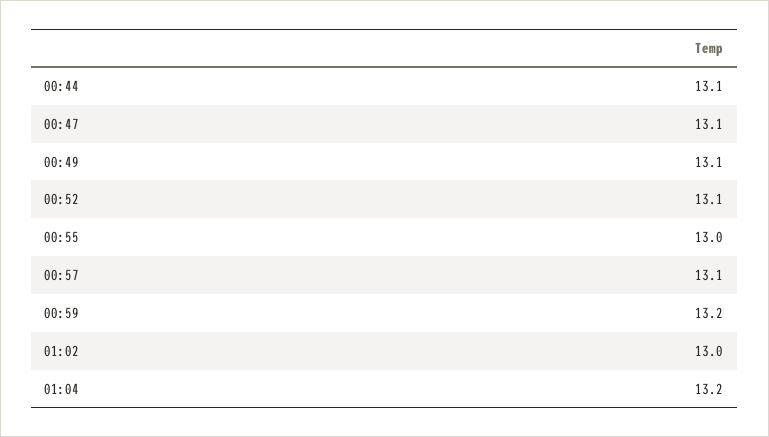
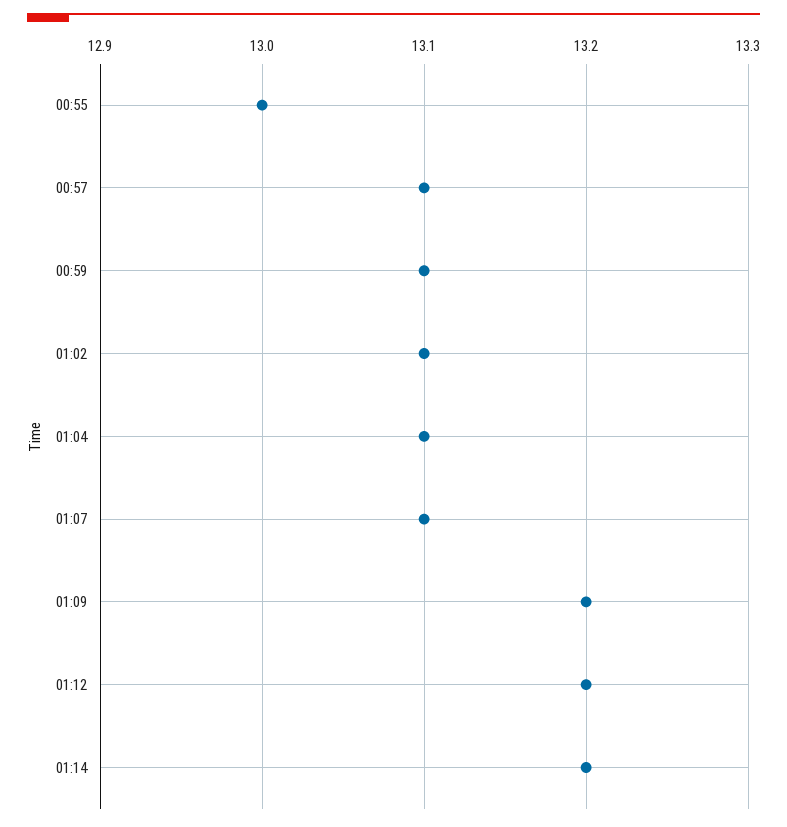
00:44: 13.1 -> none
00:47: 13.1 -> none
00:49: 13.1 -> none
00:52: 13.1 -> none
00:59: 13.2 -> 13.1
01:02: 13 -> 13.1
01:04: 13.2 -> 13.1
01:07: none -> 13.1
01:09: none -> 13.2
01:12: none -> 13.2
01:14: none -> 13.2

